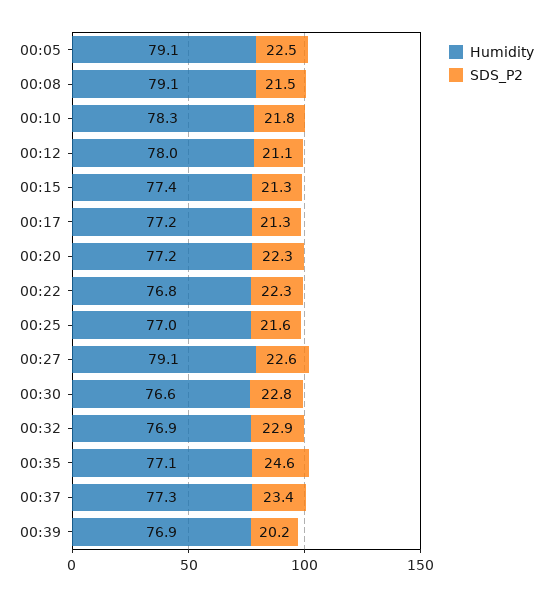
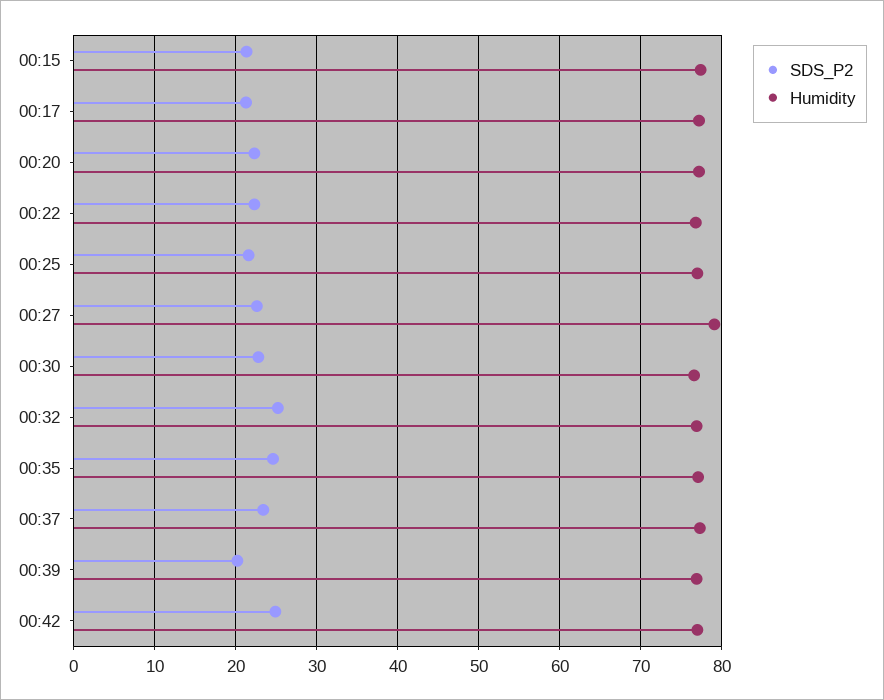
Humidity, 00:05: 79.1 -> none
SDS_P2, 00:05: 22.5 -> none
Humidity, 00:08: 79.1 -> none
SDS_P2, 00:08: 21.5 -> none
Humidity, 00:10: 78.3 -> none
SDS_P2, 00:10: 21.8 -> none
Humidity, 00:12: 78 -> none
SDS_P2, 00:12: 21.1 -> none
SDS_P2, 00:32: 22.9 -> 25
SDS_P2, 00:42: none -> 25
Humidity, 00:42: none -> 77

